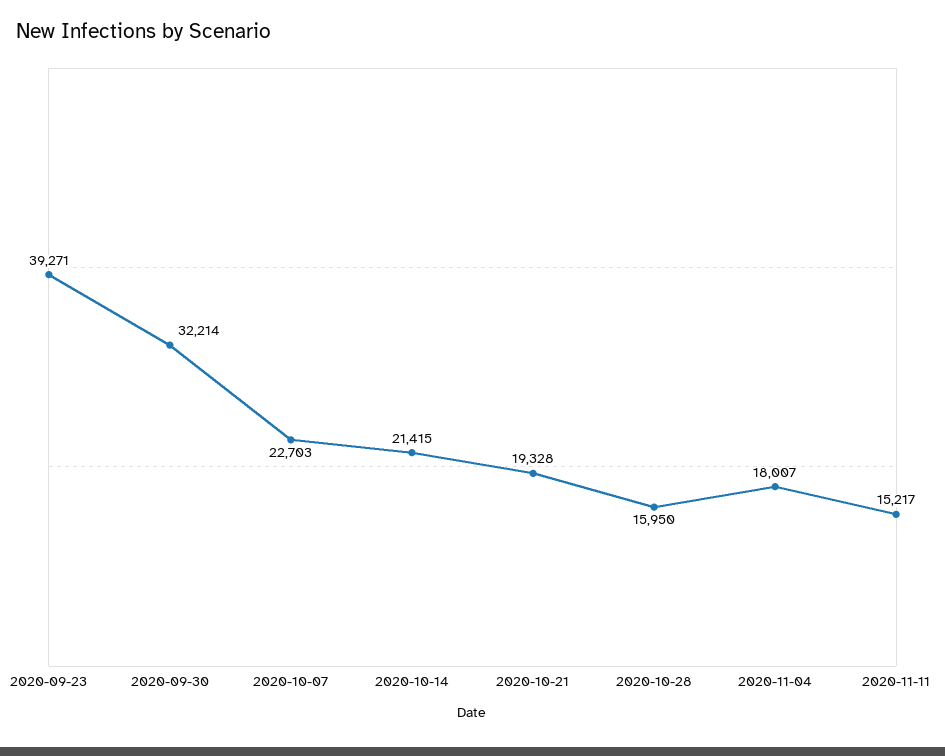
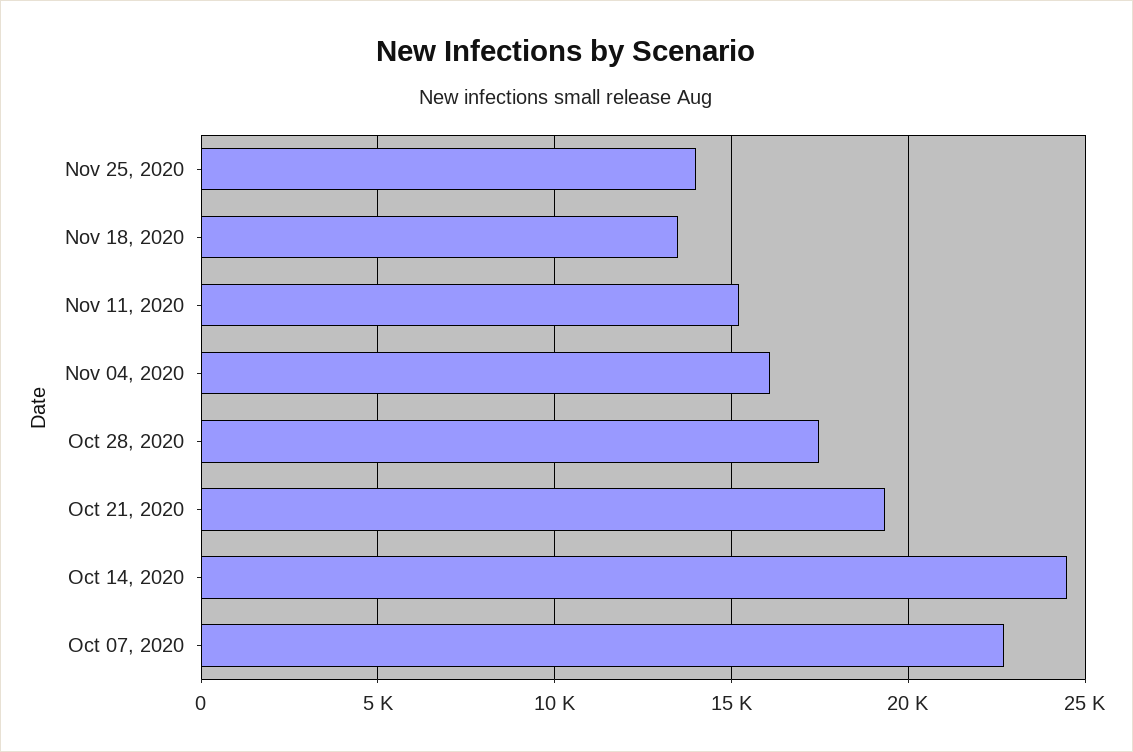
2020-09-23: 39271 -> none
2020-09-30: 32214 -> none
2020-10-14: 21415 -> 24500
2020-10-28: 15950 -> 17500
2020-11-04: 18007 -> 16000
Nov 25, 2020: none -> 14000
Nov 18, 2020: none -> 13500

